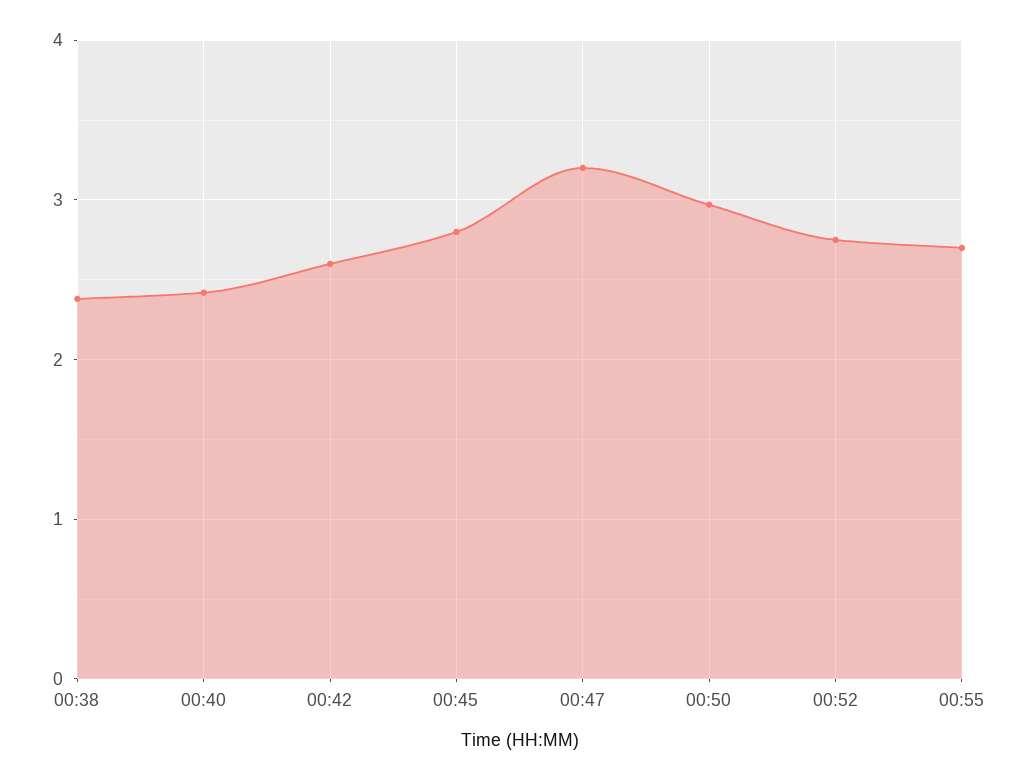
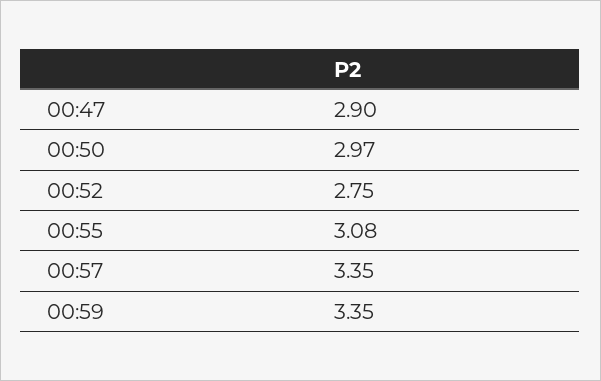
00:38: 2.4 -> none
00:40: 2.4 -> none
00:42: 2.6 -> none
00:45: 2.8 -> none
00:47: 3.2 -> 2.9
00:55: 2.7 -> 3.08
00:57: none -> 3.35
00:59: none -> 3.35

